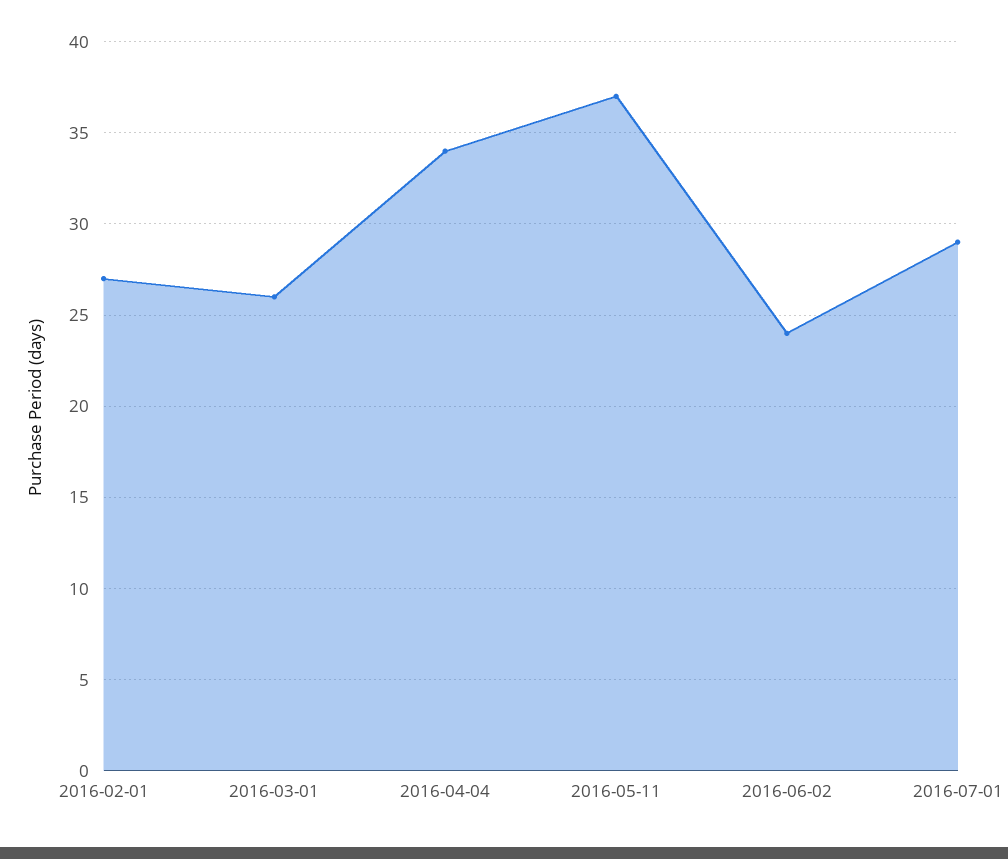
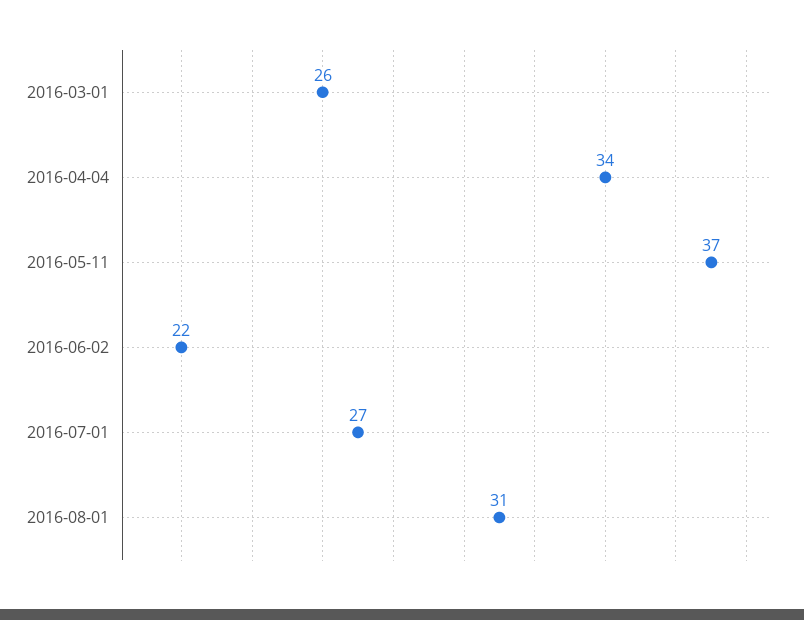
2016-02-01: 27 -> none
2016-06-02: 24 -> 22
2016-07-01: 29 -> 27
2016-08-01: none -> 31

